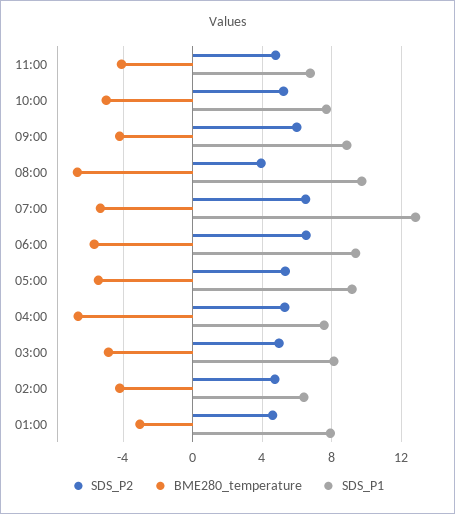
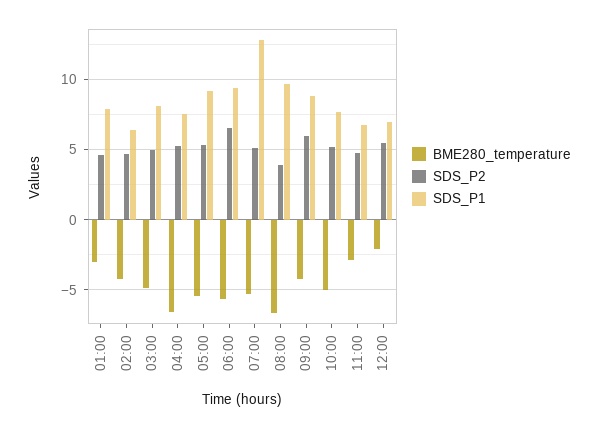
BME280_temperature, 11:00: -4 -> -3
SDS_P2, 07:00: 6.5 -> 5
BME280_temperature, 12:00: none -> -2
SDS_P2, 12:00: none -> 5.5
SDS_P1, 12:00: none -> 7

